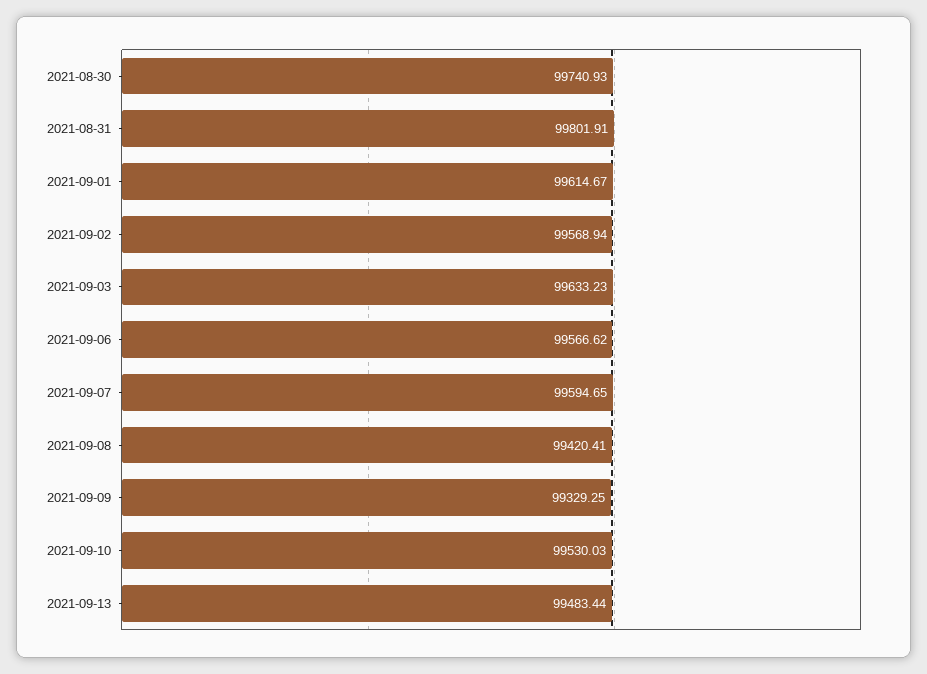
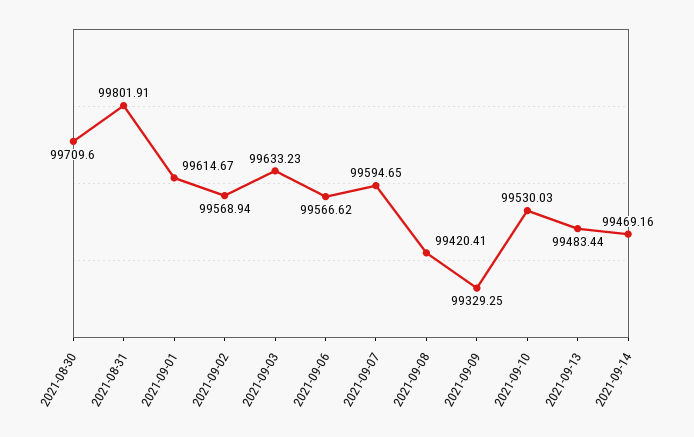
2021-08-30: 99740.93 -> 99709.6
2021-09-14: none -> 99469.16

